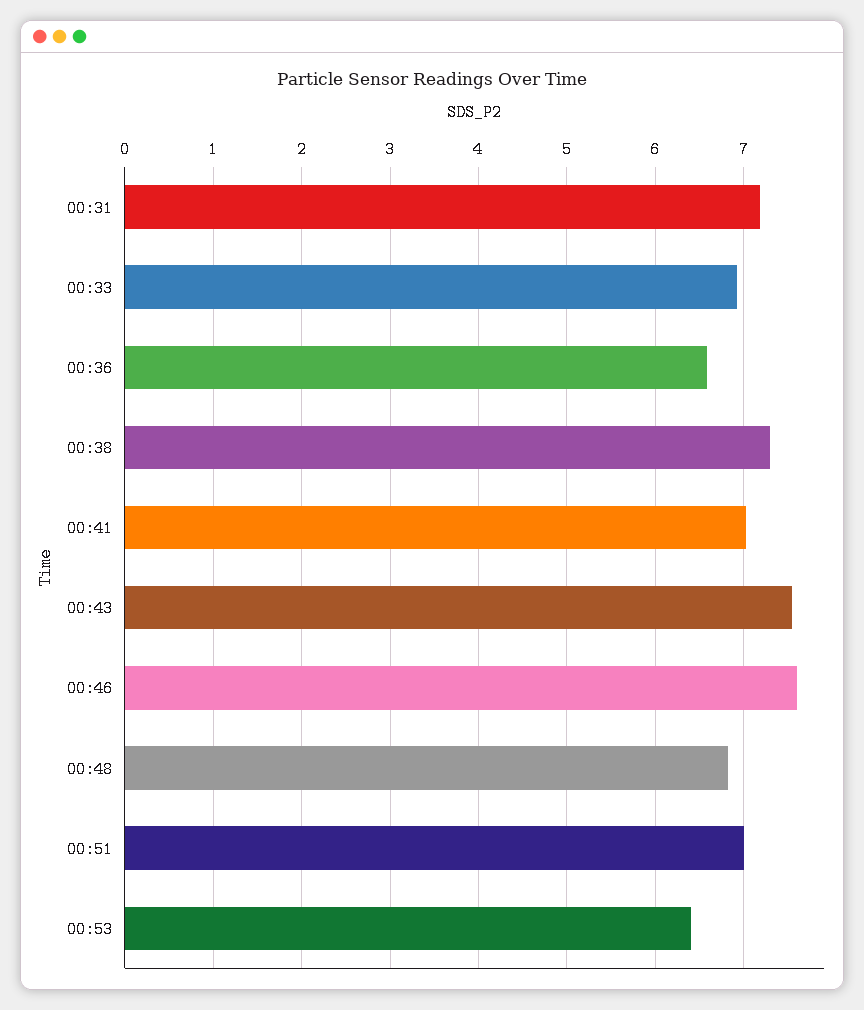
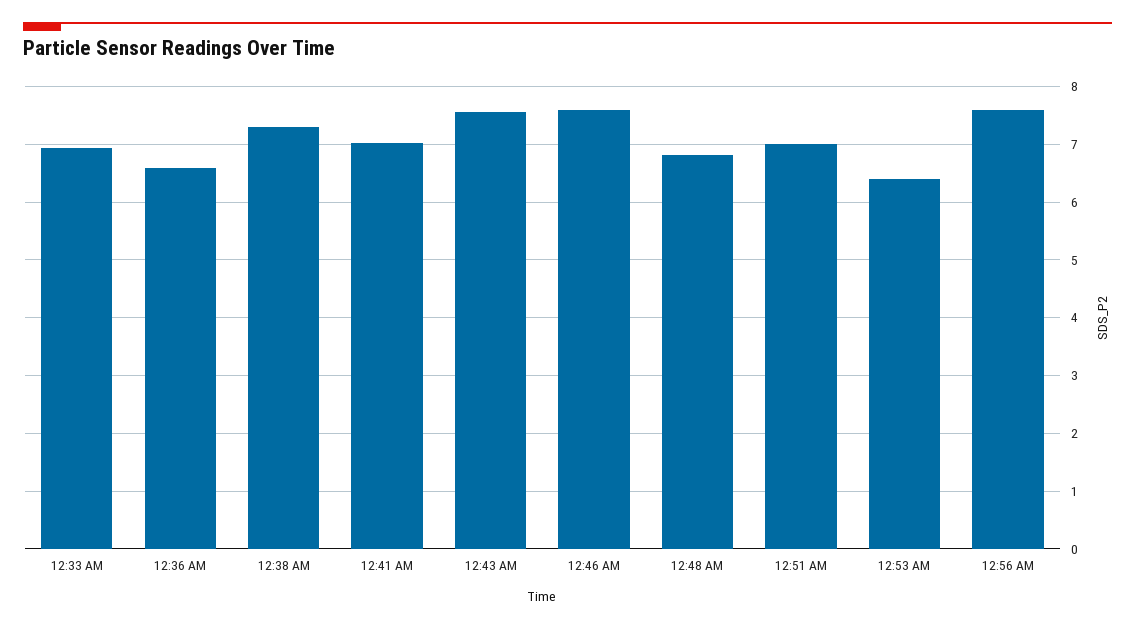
00:31: 7.2 -> none
12:56 AM: none -> 7.6

